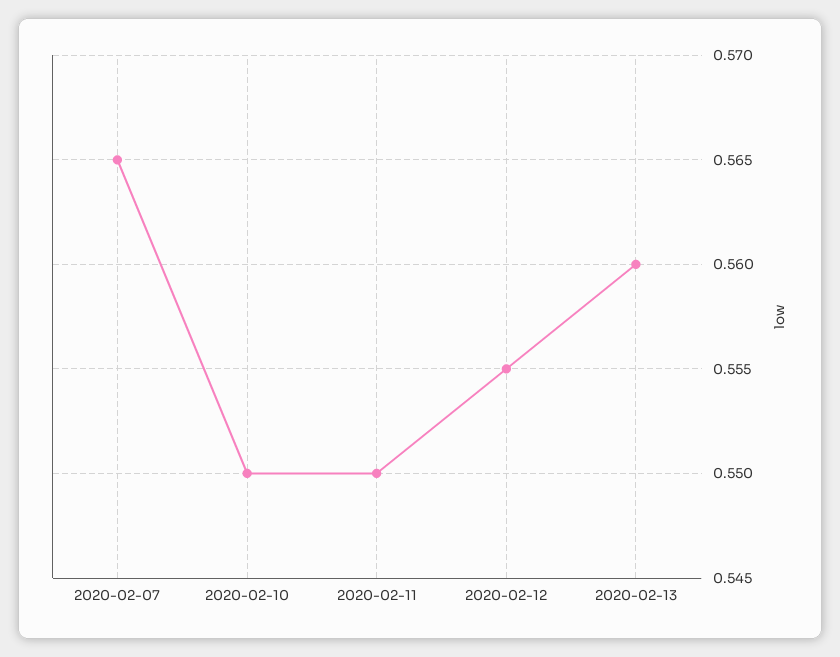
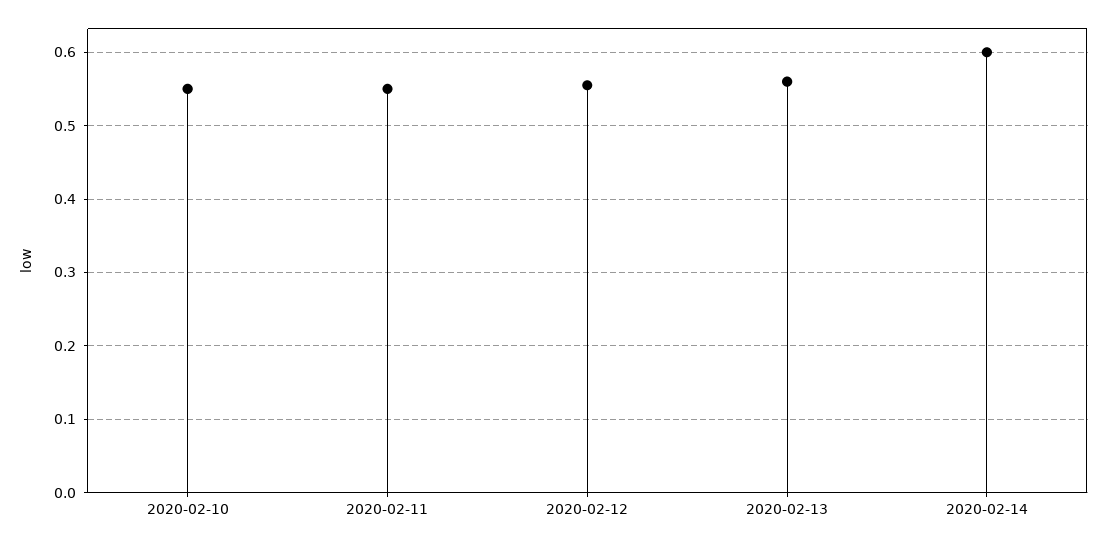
2020-02-07: 0.565 -> none
2020-02-14: none -> 0.6

